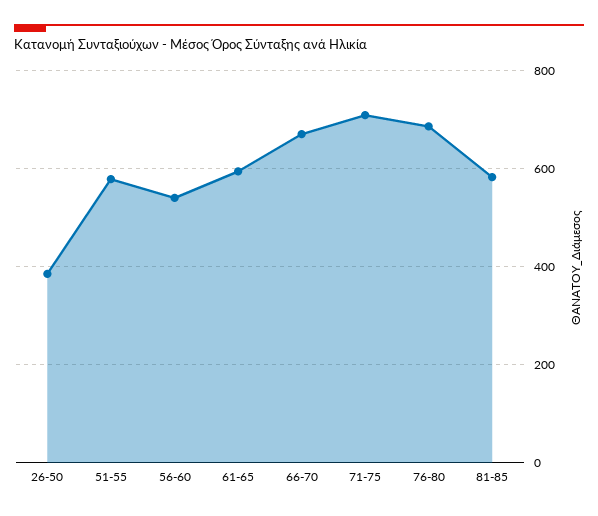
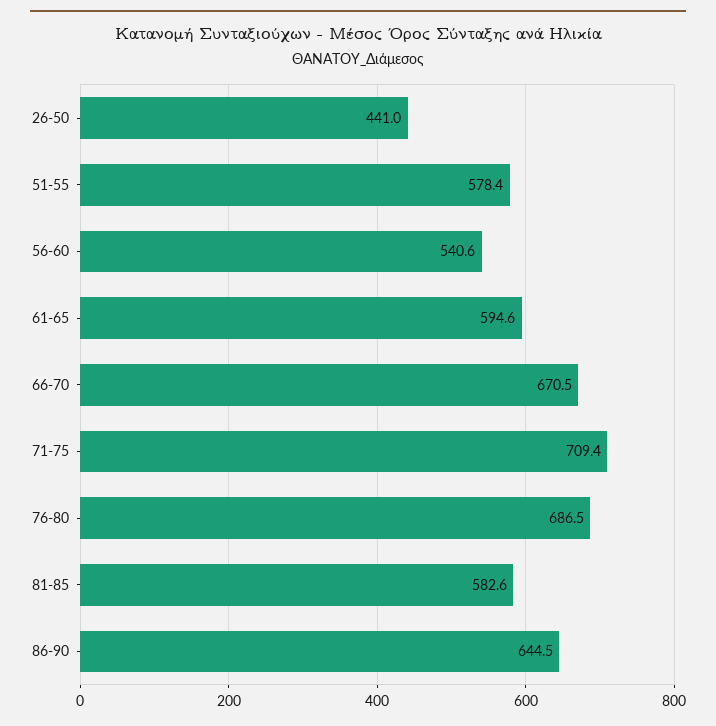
26-50: 380 -> 441
86-90: none -> 644.5

